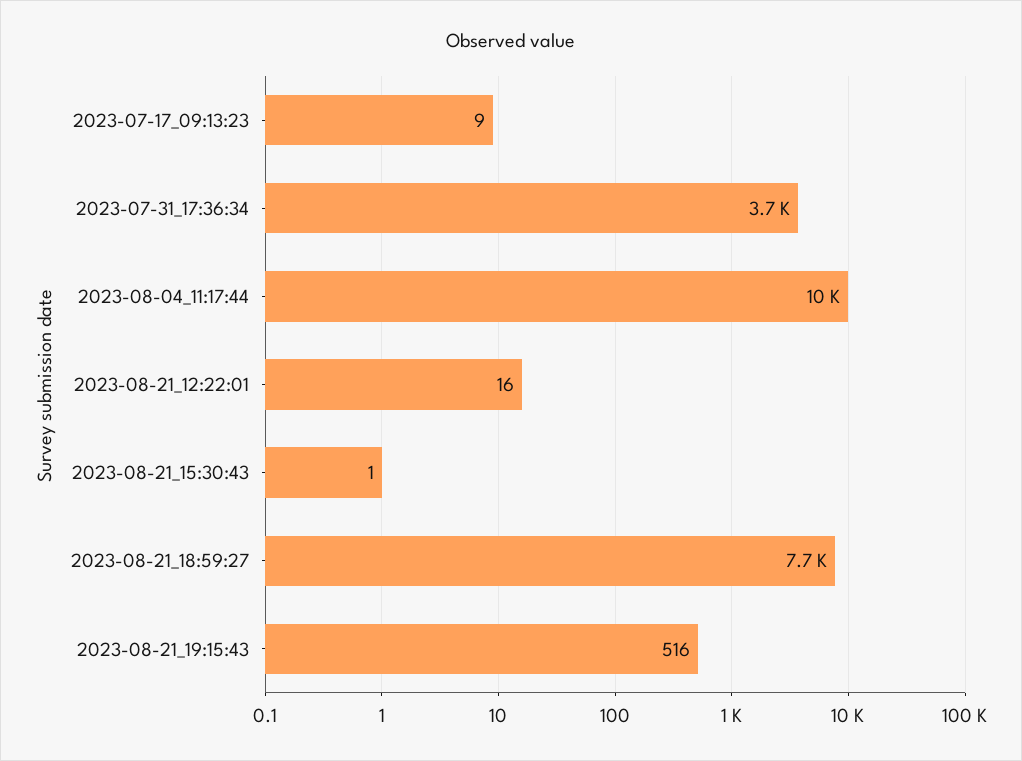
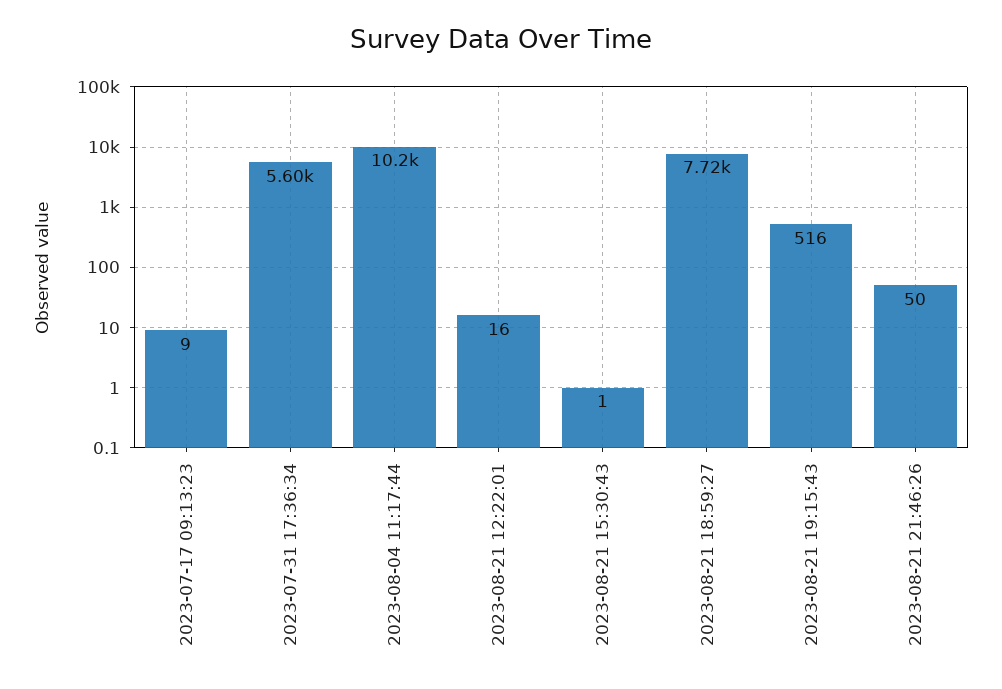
2023-07-31_17:36:34: 3700 -> 5600
2023-08-21 21:46:26: none -> 50

